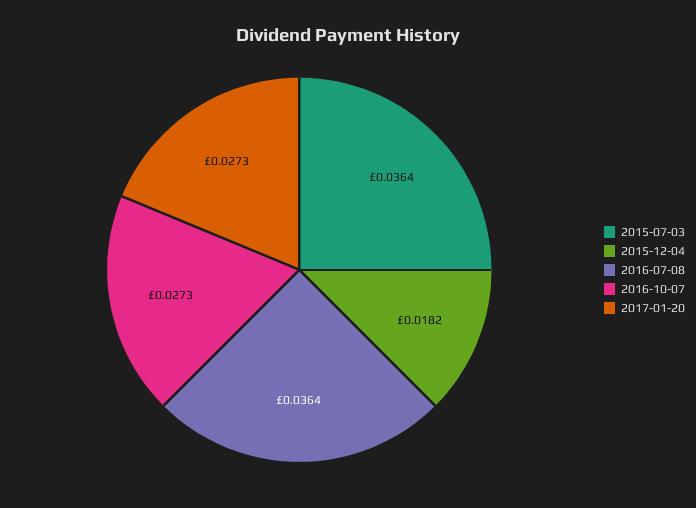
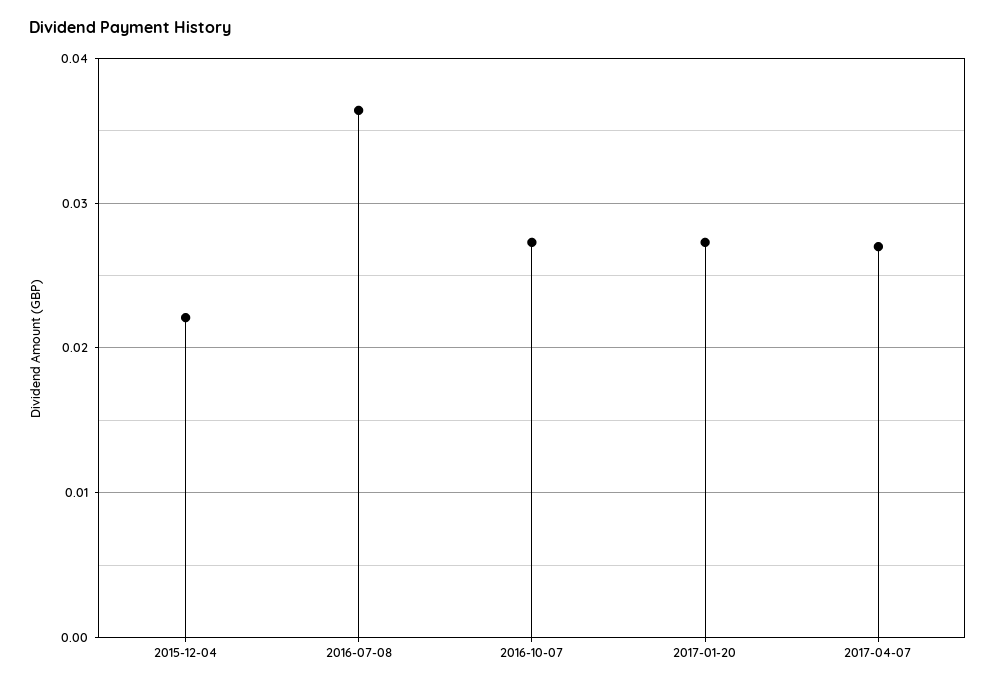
2015-07-03: 0.0364 -> none
2015-12-04: 0.0182 -> 0.022
2017-04-07: none -> 0.027

